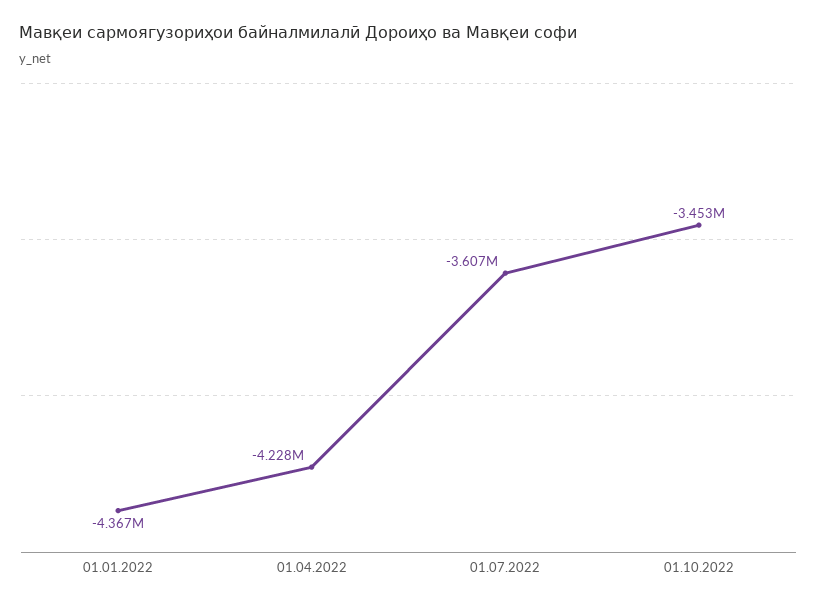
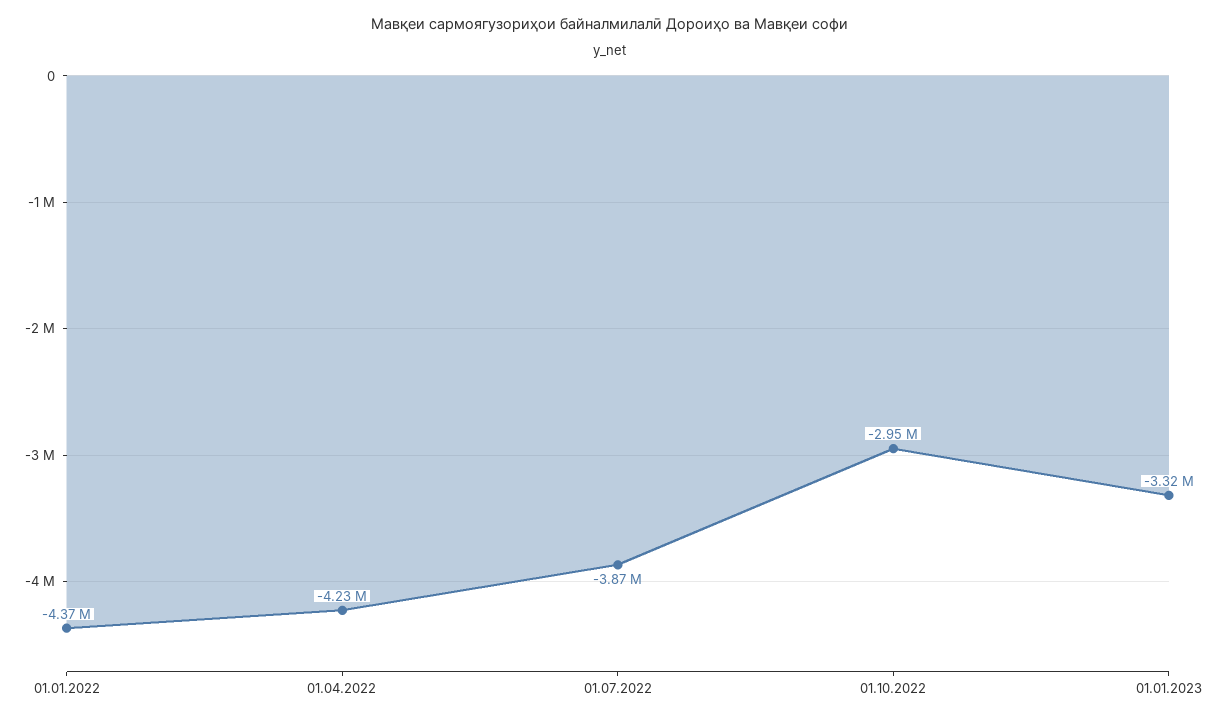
01.07.2022: -3607000 -> -3870000
01.10.2022: -3453000 -> -2950000
01.01.2023: none -> -3320000

